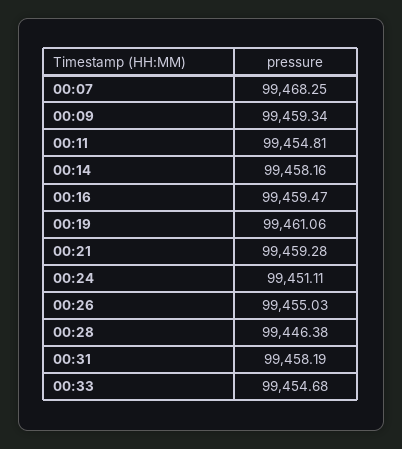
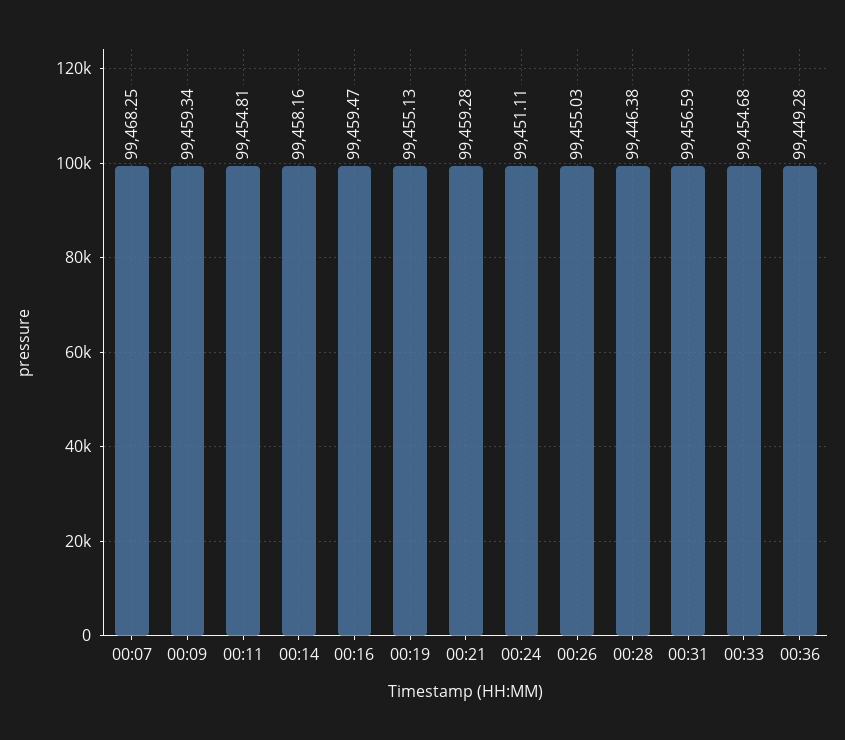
00:19: 99461.06 -> 99455.13
00:31: 99458.19 -> 99456.59
00:36: none -> 99449.28

